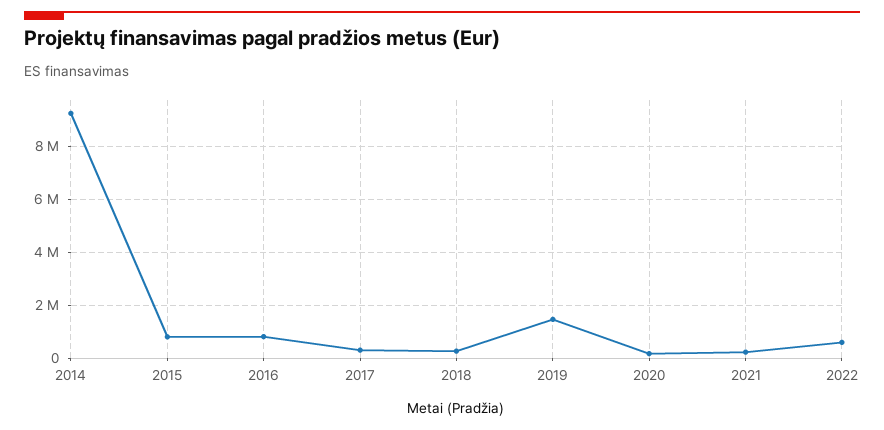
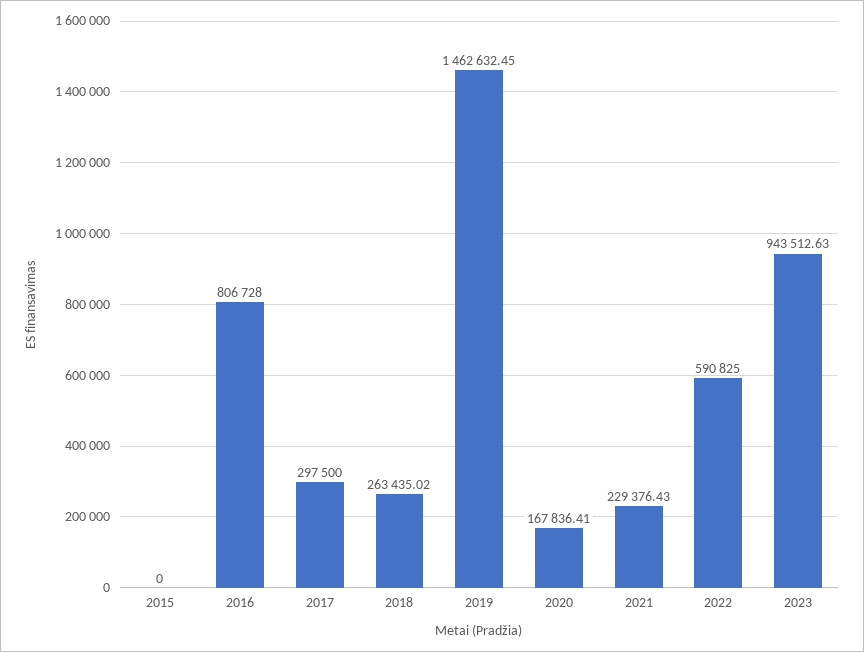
2014: 9250000 -> none
2015: 750000 -> 0
2023: none -> 943512.63

